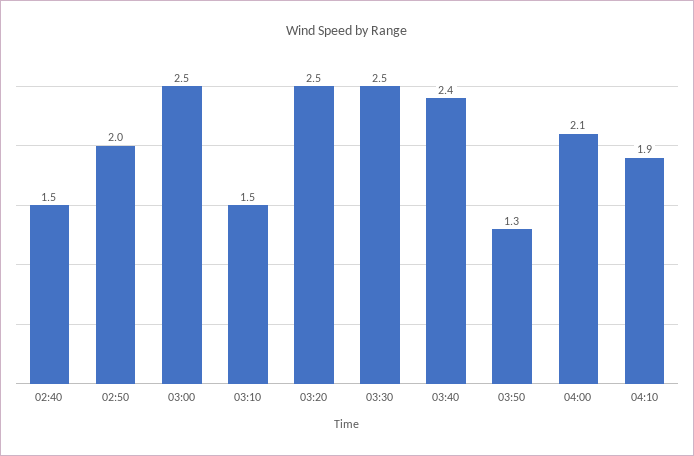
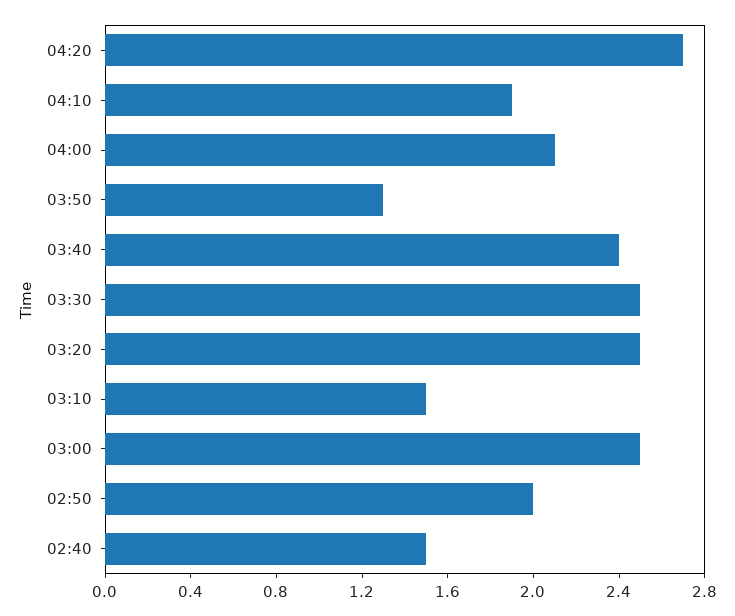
04:20: none -> 2.7

